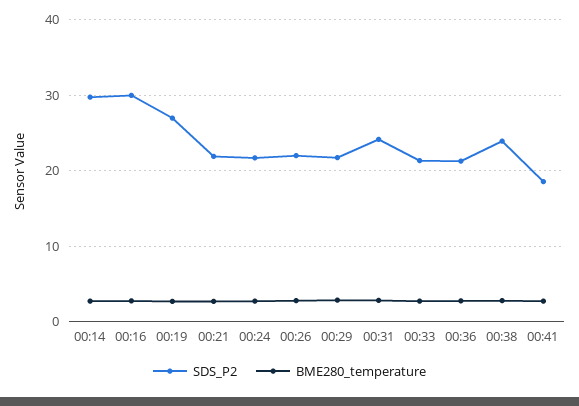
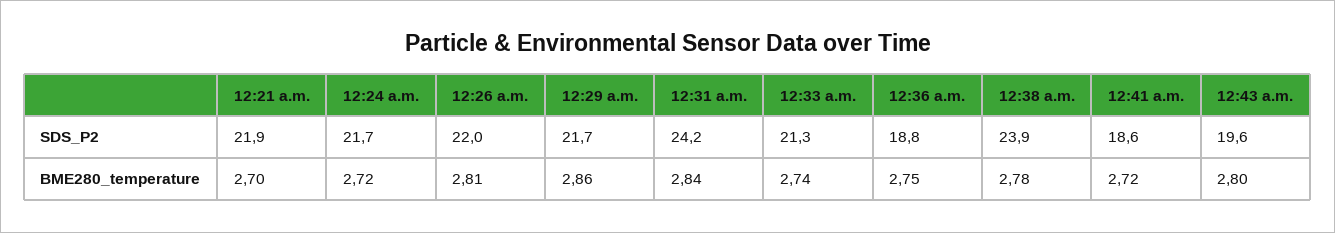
SDS_P2, 00:14: 30 -> none
BME280_temperature, 00:14: 3 -> none
SDS_P2, 00:16: 30 -> none
BME280_temperature, 00:16: 3 -> none
SDS_P2, 00:19: 27 -> none
BME280_temperature, 00:19: 3 -> none
SDS_P2, 00:36: 21 -> 18.8
SDS_P2, 12:43 a.m.: none -> 19.6
BME280_temperature, 12:43 a.m.: none -> 2.8

